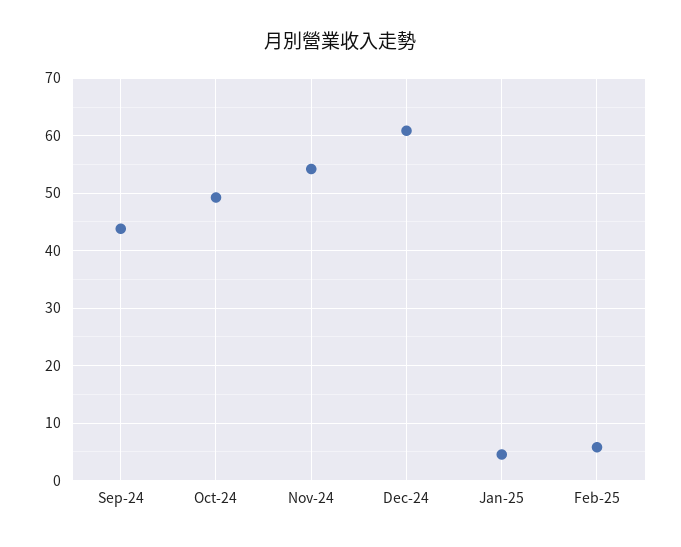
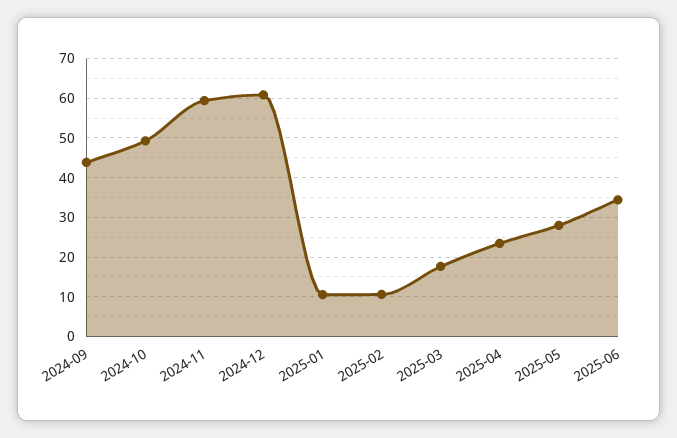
Nov-24: 54 -> 60
Jan-25: 4 -> 10
Feb-25: 6 -> 10
2025-03: none -> 18
2025-04: none -> 24
2025-05: none -> 28
2025-06: none -> 34

